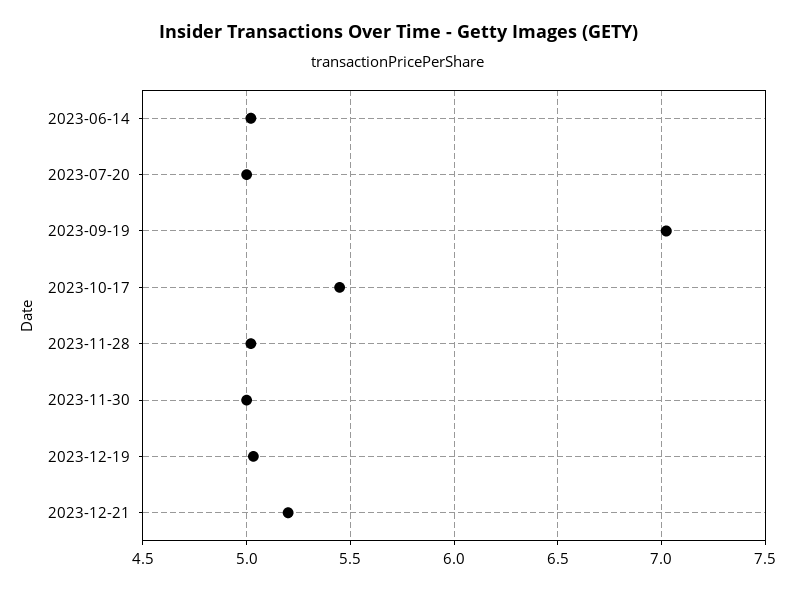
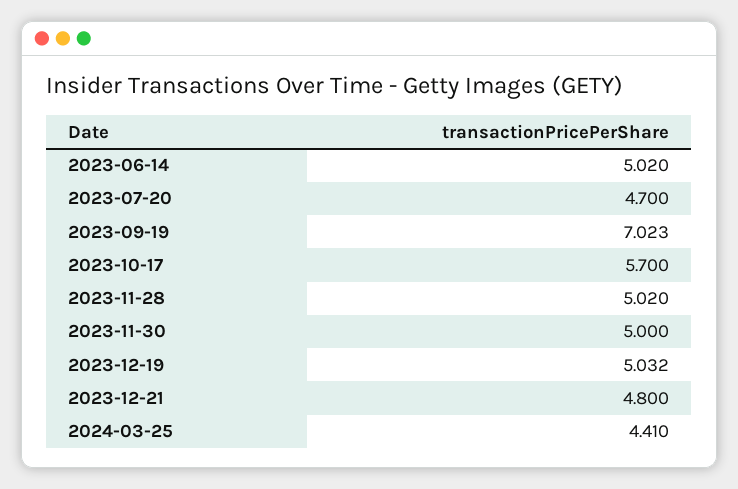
2023-07-20: 5 -> 4.7
2023-10-17: 5.45 -> 5.7
2023-12-21: 5.2 -> 4.8
2024-03-25: none -> 4.41

